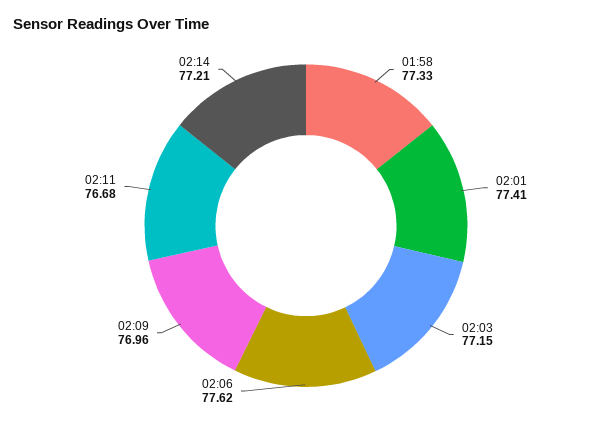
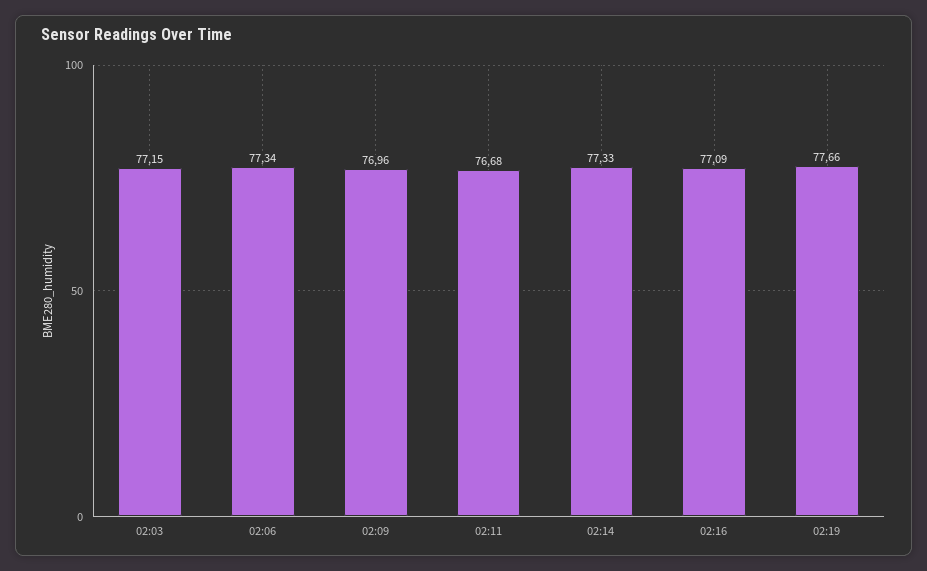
01:58: 77.33 -> none
02:01: 77.41 -> none
02:06: 77.62 -> 77.34
02:14: 77.21 -> 77.33
02:16: none -> 77.09
02:19: none -> 77.66

